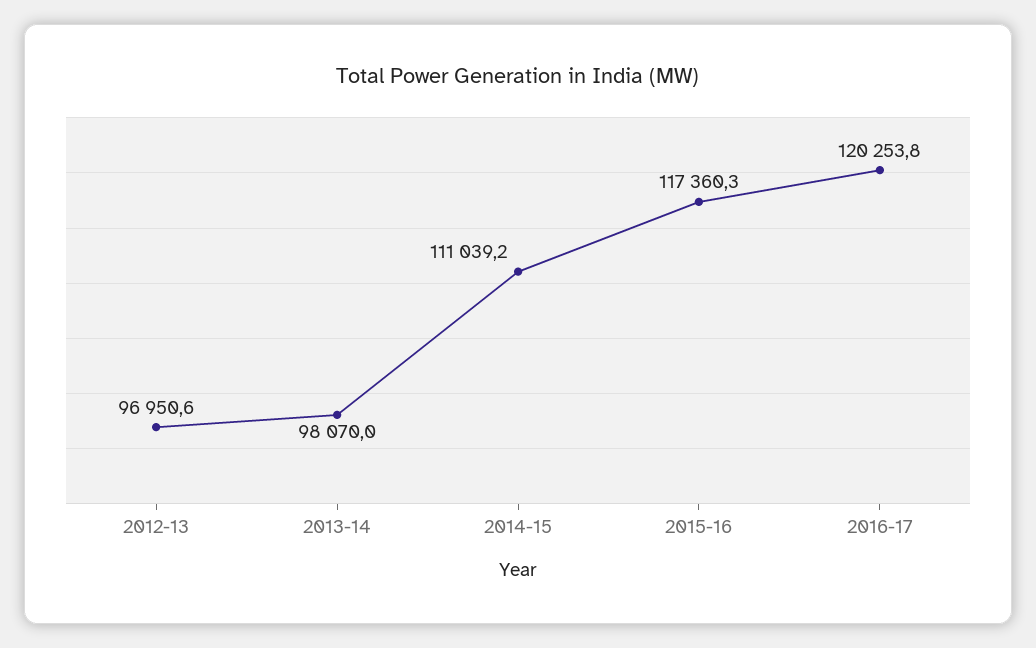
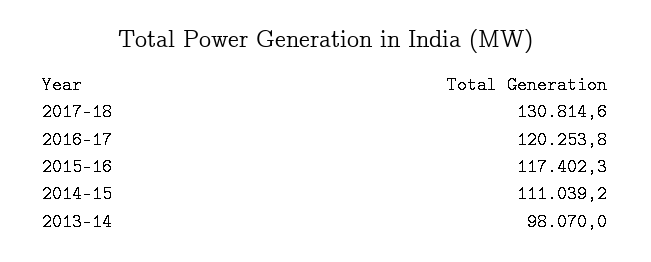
2012-13: 96950.6 -> none
2015-16: 117360.3 -> 117402.3
2017-18: none -> 130814.6

